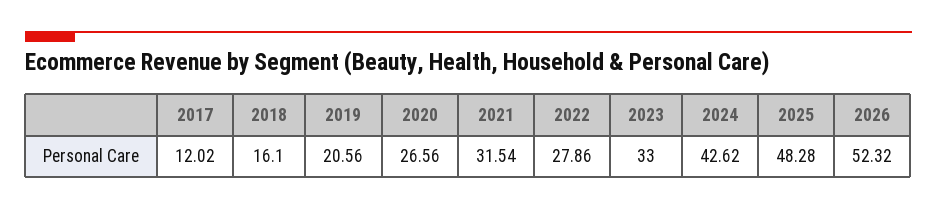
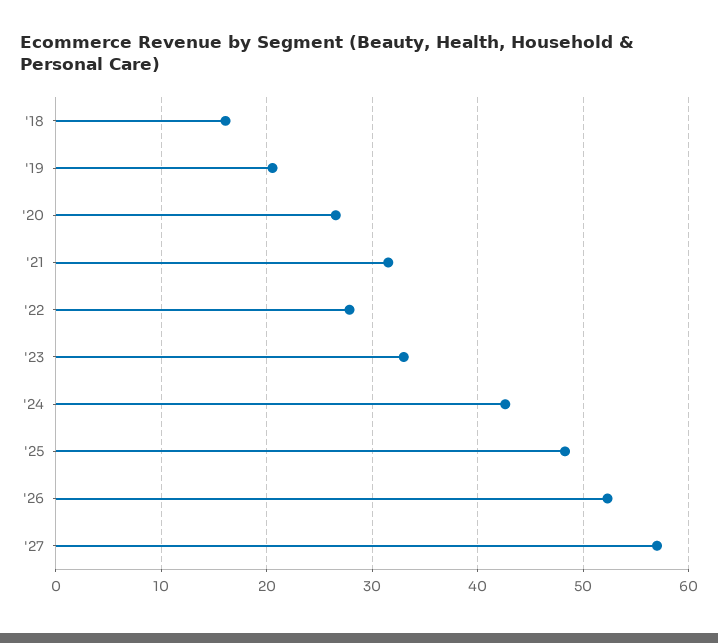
2017: 12.02 -> none
'27: none -> 57

